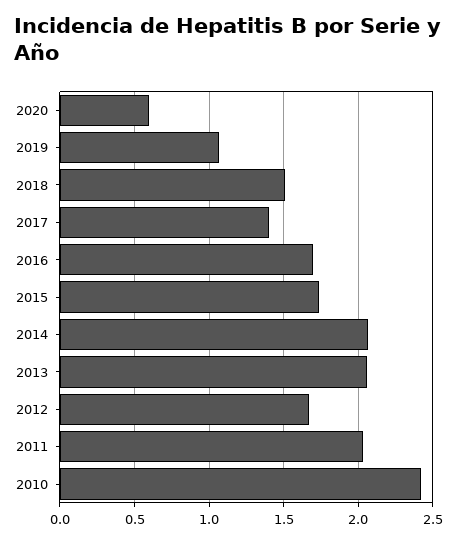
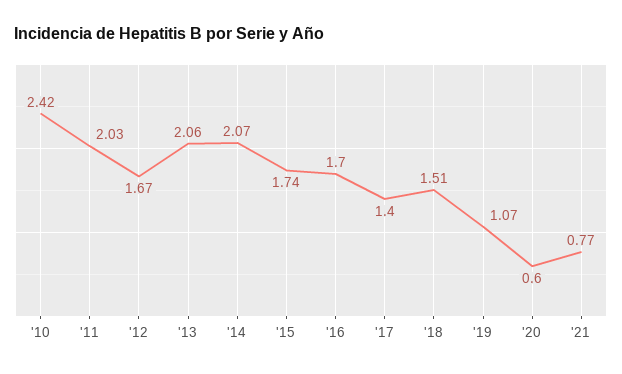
'21: none -> 0.77

